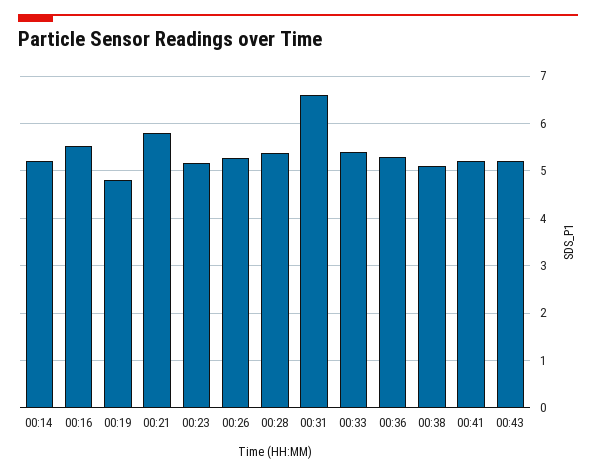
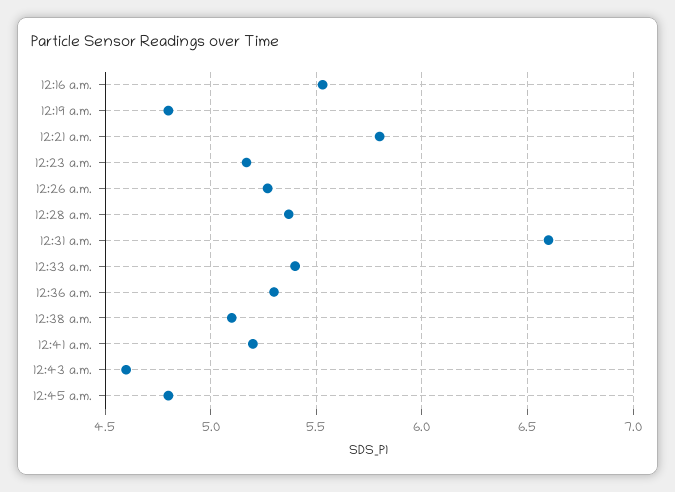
00:14: 5.2 -> none
00:43: 5.2 -> 4.6
12:45 a.m.: none -> 4.8

